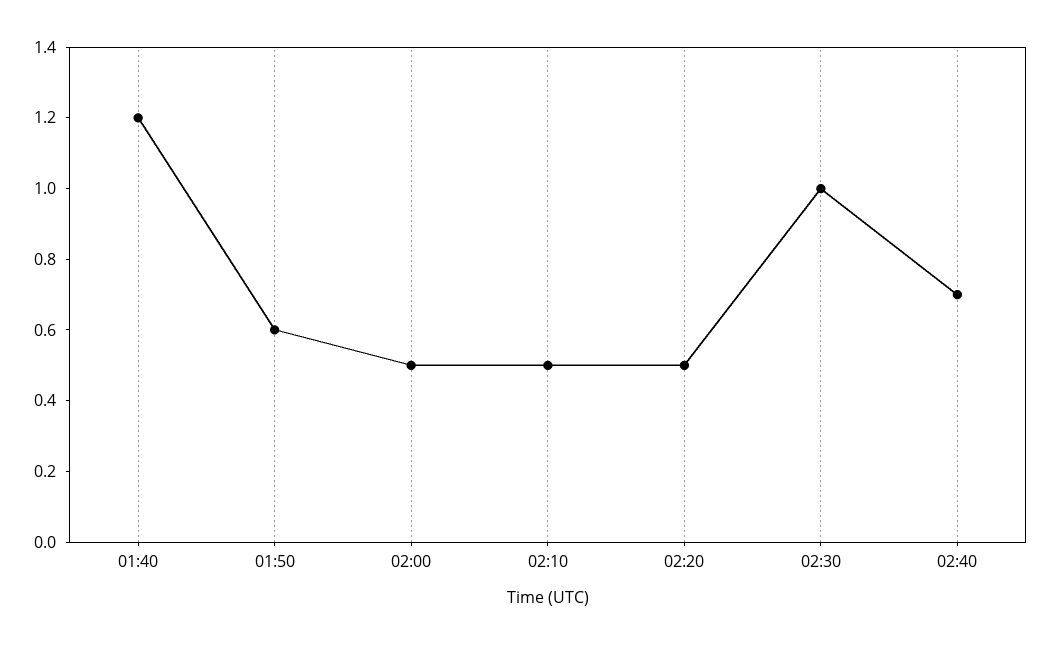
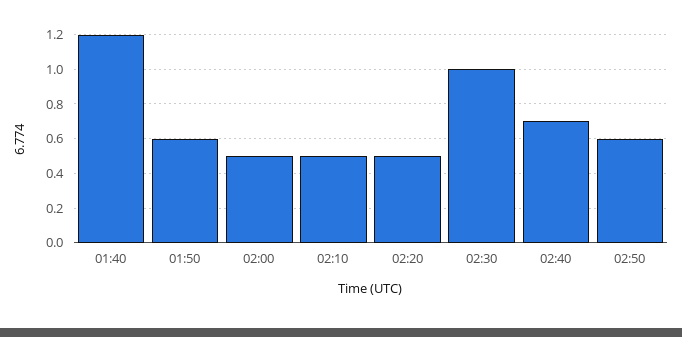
02:50: none -> 0.6

